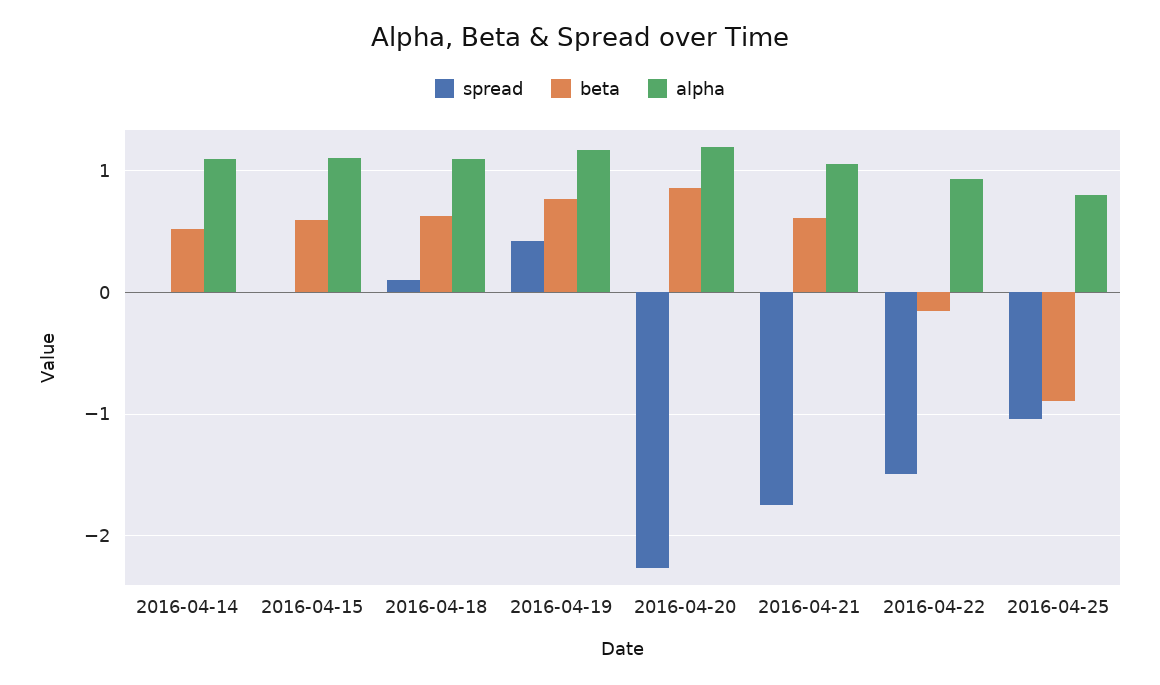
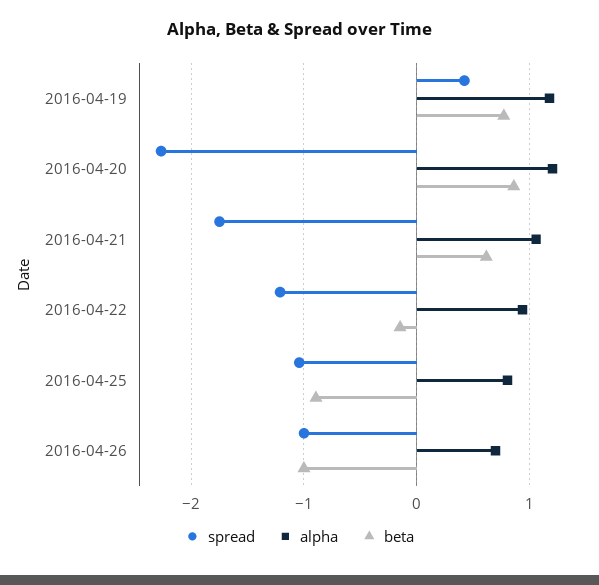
spread, 2016-04-14: 0 -> none
beta, 2016-04-14: 0.5 -> none
alpha, 2016-04-14: 1.1 -> none
spread, 2016-04-15: 0 -> none
beta, 2016-04-15: 0.6 -> none
alpha, 2016-04-15: 1.1 -> none
spread, 2016-04-18: 0.1 -> none
beta, 2016-04-18: 0.6 -> none
alpha, 2016-04-18: 1.1 -> none
spread, 2016-04-22: -1.5 -> -1.2
spread, 2016-04-26: none -> -1
alpha, 2016-04-26: none -> 0.7
beta, 2016-04-26: none -> -1

